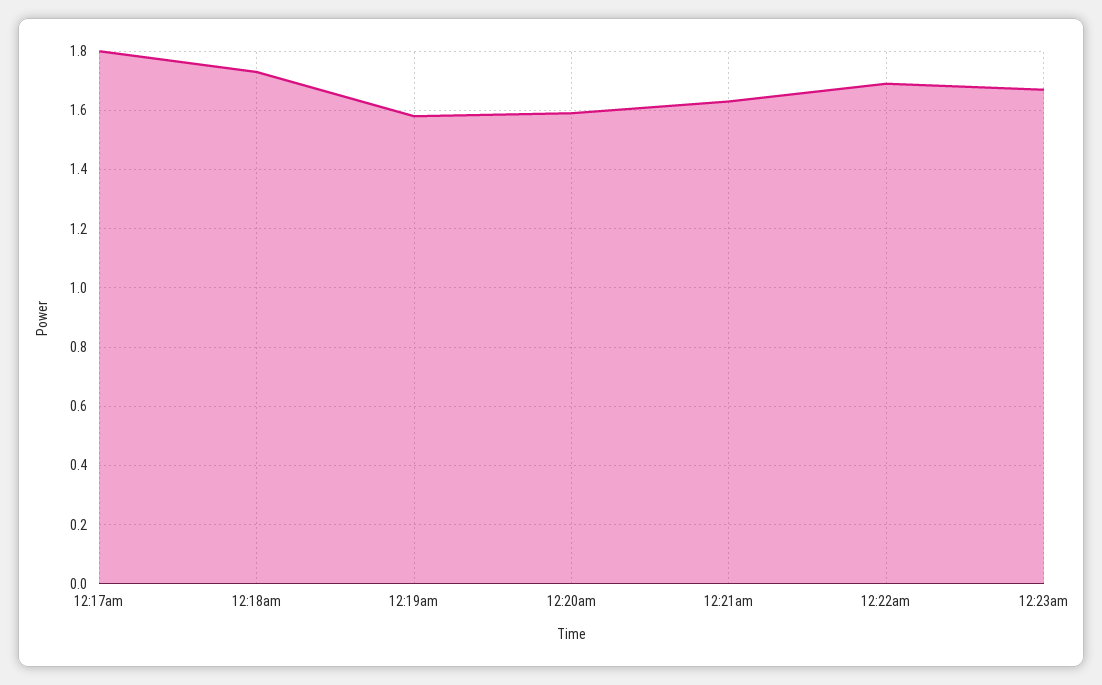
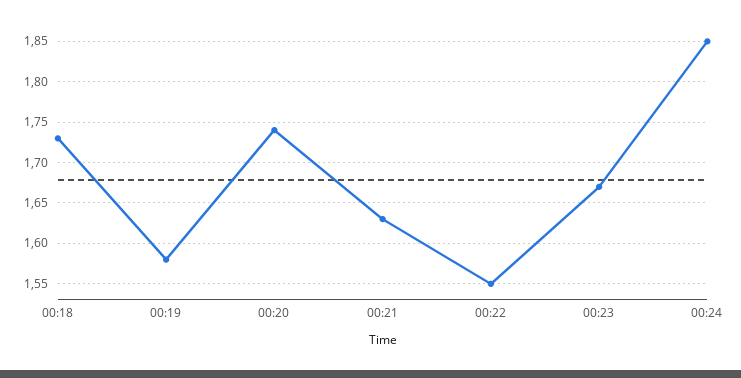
12:17am: 1.8 -> none
12:20am: 1.6 -> 1.74
12:22am: 1.7 -> 1.55
00:24: none -> 1.85

